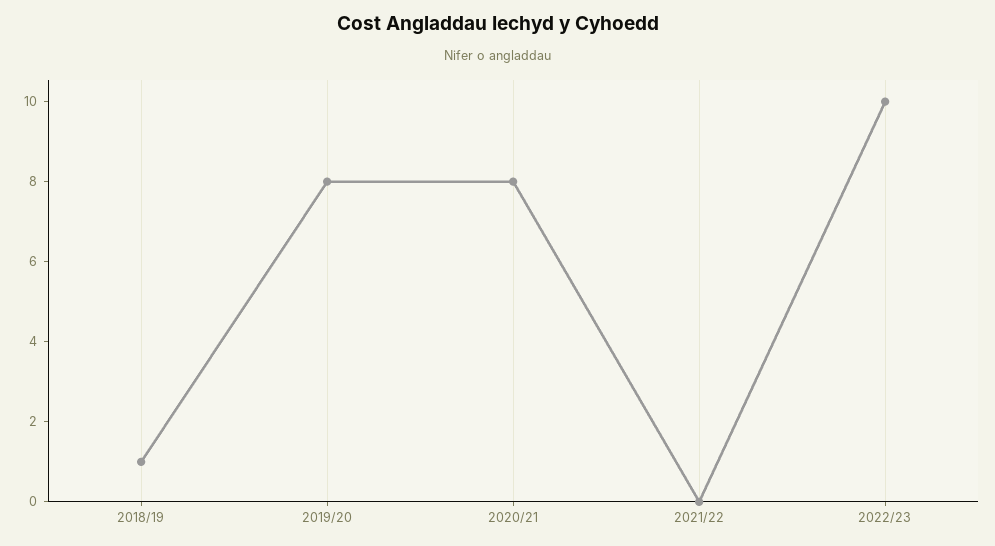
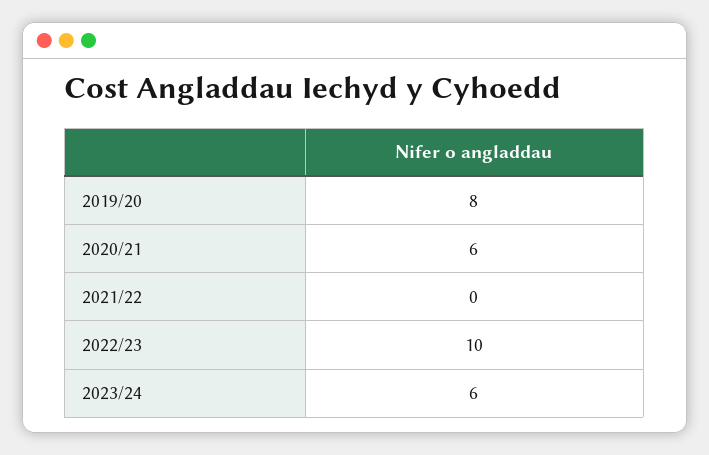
2018/19: 1 -> none
2020/21: 8 -> 6
2023/24: none -> 6

